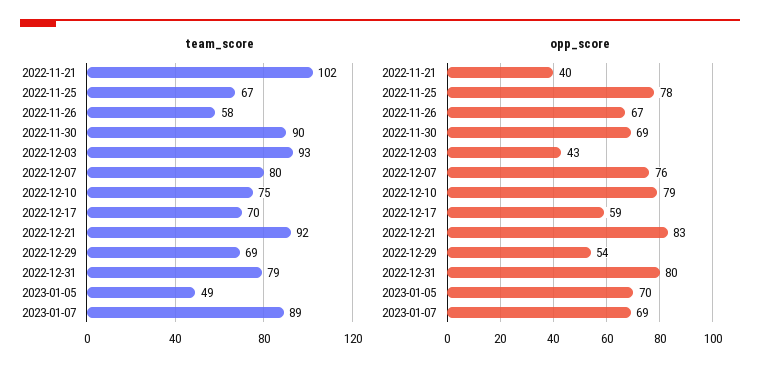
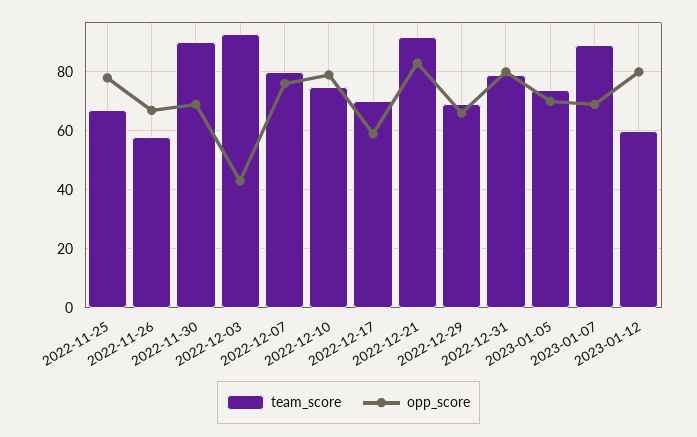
team_score, 2022-11-21: 102 -> none
team_score, 2023-01-05: 49 -> 75
opp_score, 2022-11-21: 40 -> none
opp_score, 2022-12-29: 54 -> 65
team_score, 2023-01-12: none -> 60
opp_score, 2023-01-12: none -> 80

